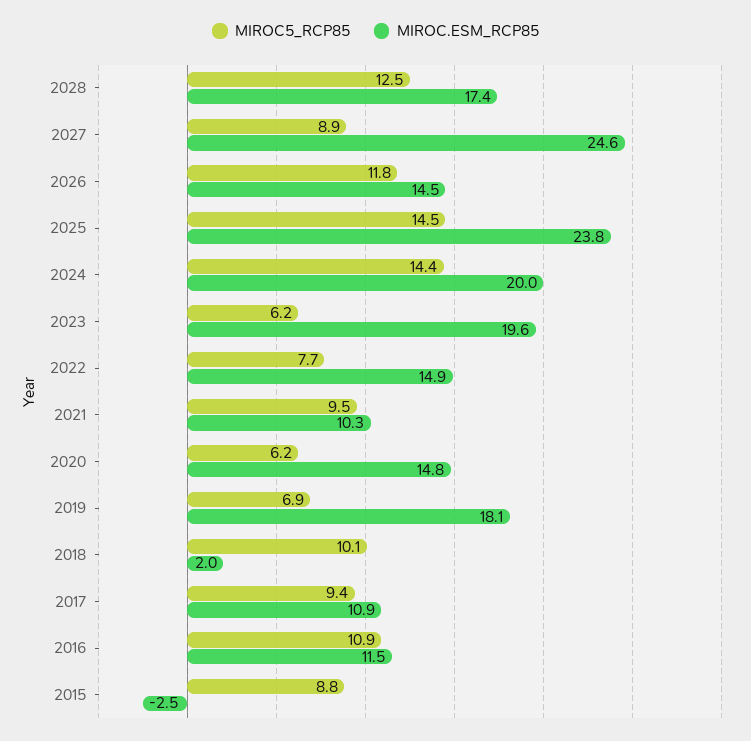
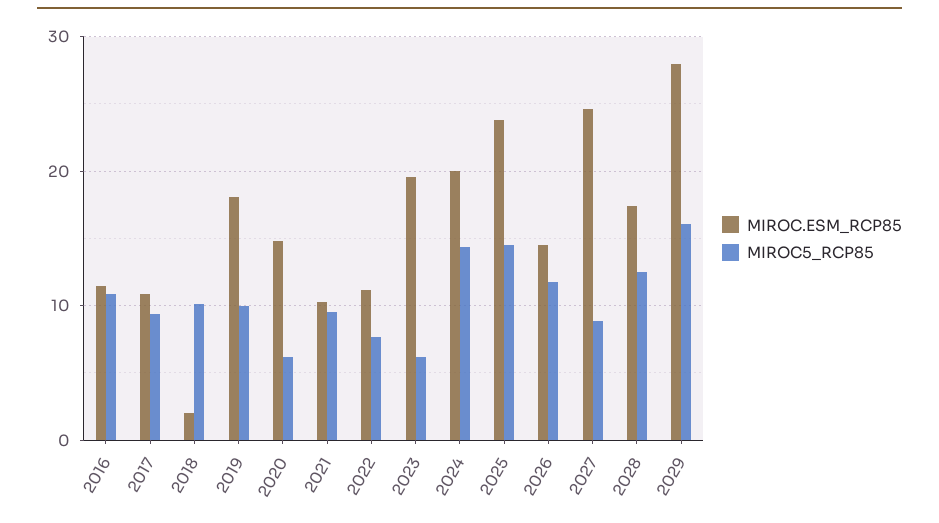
MIROC.ESM_RCP85, 2022: 14.9 -> 11
MIROC5_RCP85, 2019: 6.9 -> 10
MIROC5_RCP85, 2015: 8.8 -> none
MIROC.ESM_RCP85, 2015: -2.5 -> none
MIROC.ESM_RCP85, 2029: none -> 28
MIROC5_RCP85, 2029: none -> 16

